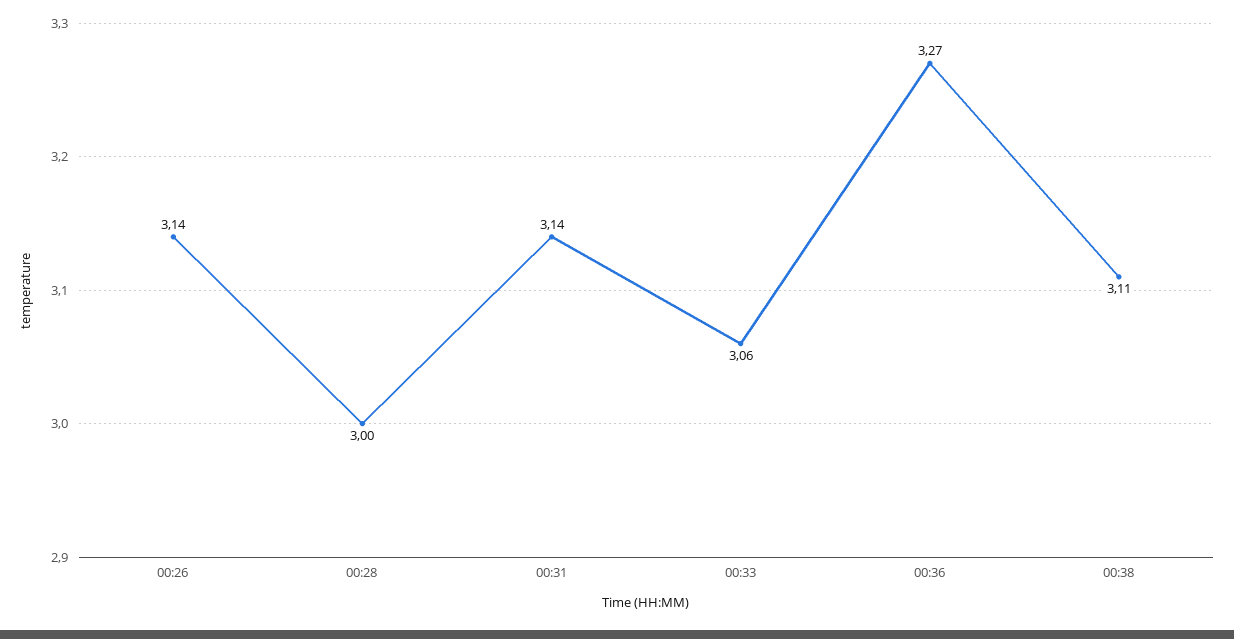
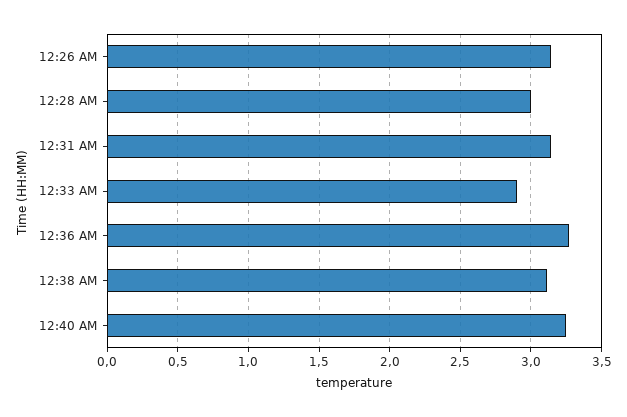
00:33: 3.06 -> 2.9
12:40 AM: none -> 3.25

